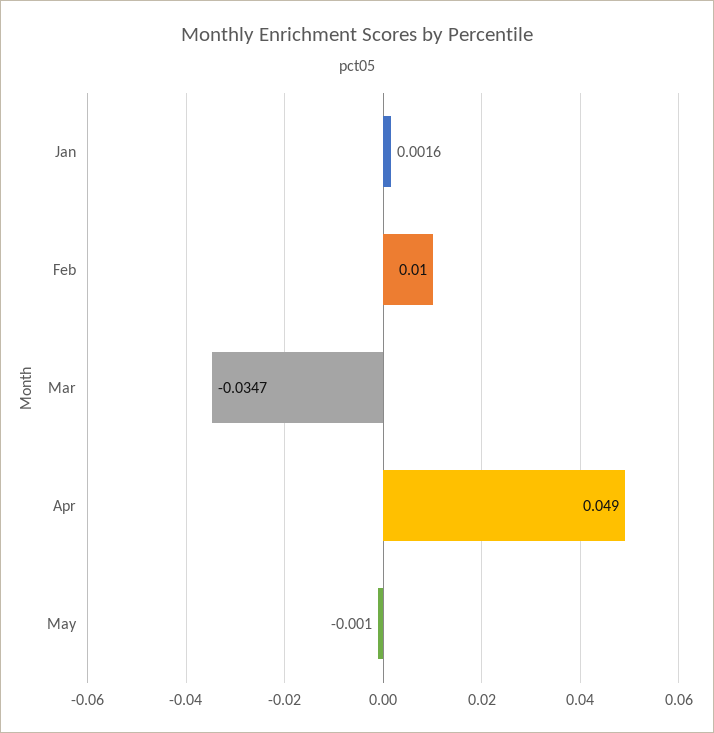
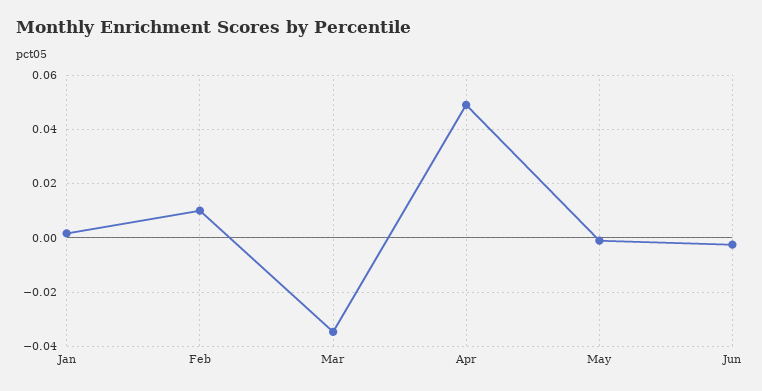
Jun: none -> -0.0025

